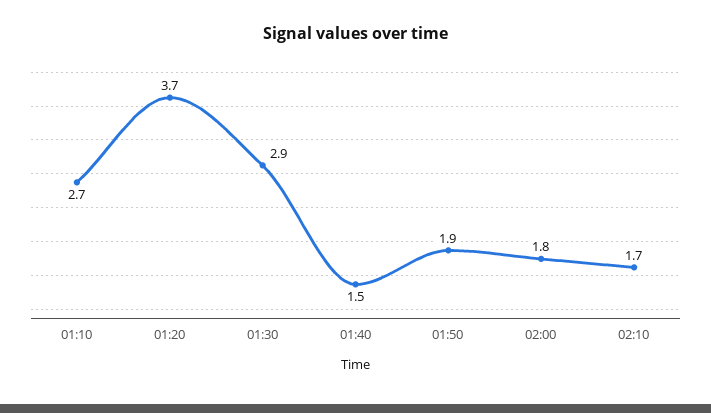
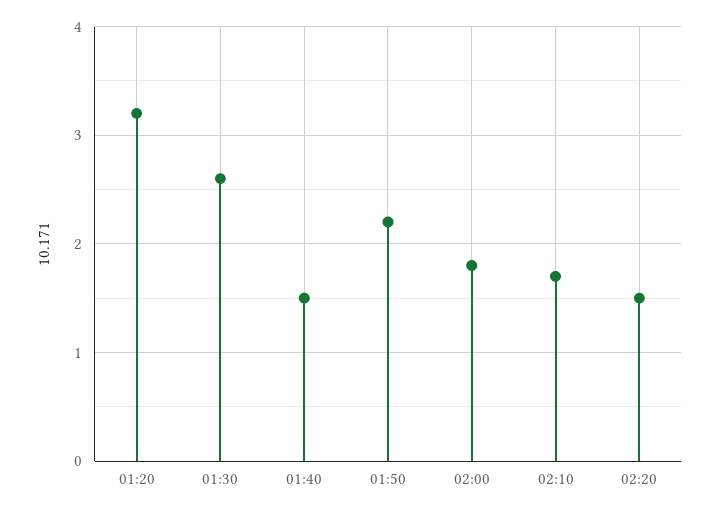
01:10: 2.7 -> none
01:20: 3.7 -> 3.2
01:30: 2.9 -> 2.6
01:50: 1.9 -> 2.2
02:20: none -> 1.5

